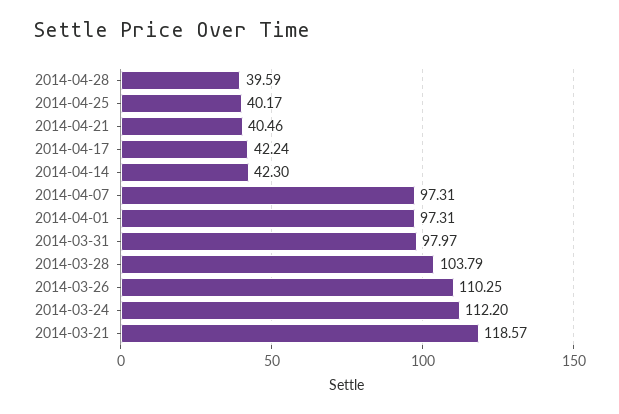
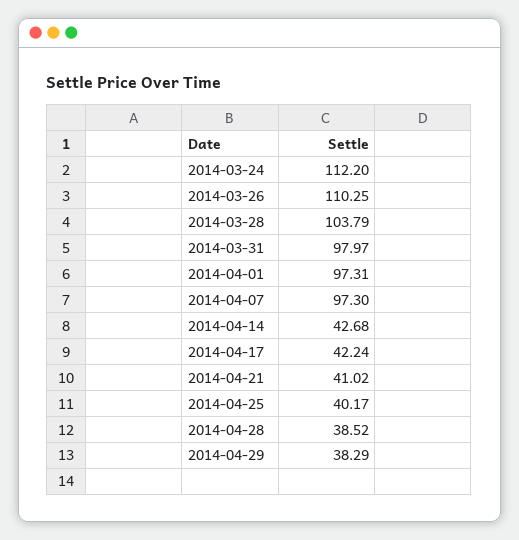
2014-04-28: 39.59 -> 38.52
2014-04-21: 40.46 -> 41.02
2014-04-14: 42.3 -> 42.68
2014-04-07: 97.31 -> 97.3
2014-03-21: 118.57 -> none
2014-04-29: none -> 38.29

